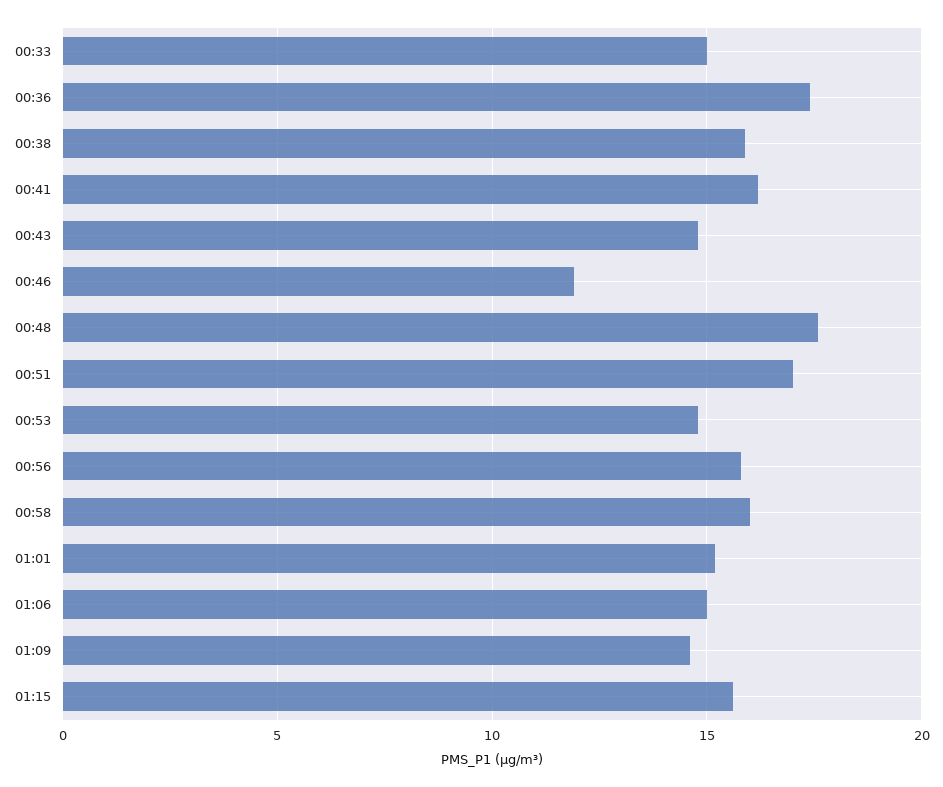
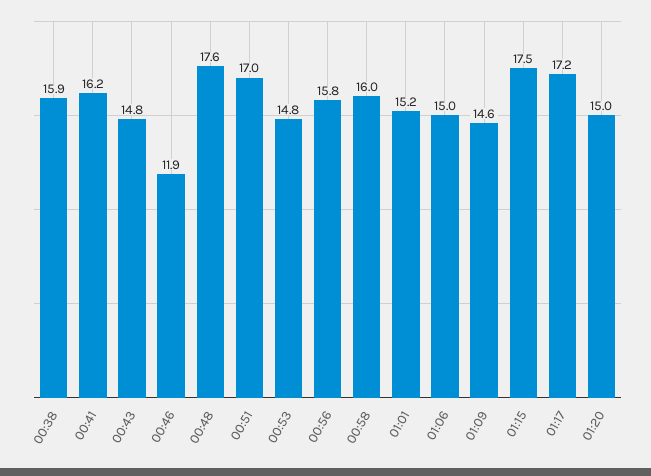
00:33: 15 -> none
00:36: 17.5 -> none
01:15: 15.5 -> 17.5
01:17: none -> 17.2
01:20: none -> 15

